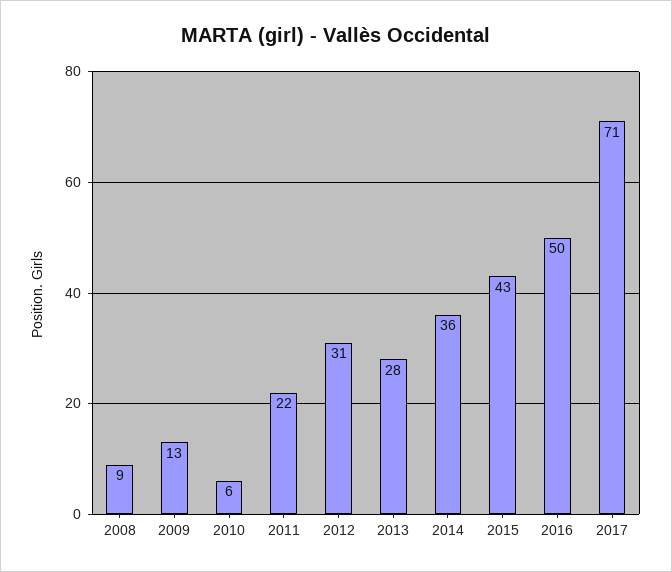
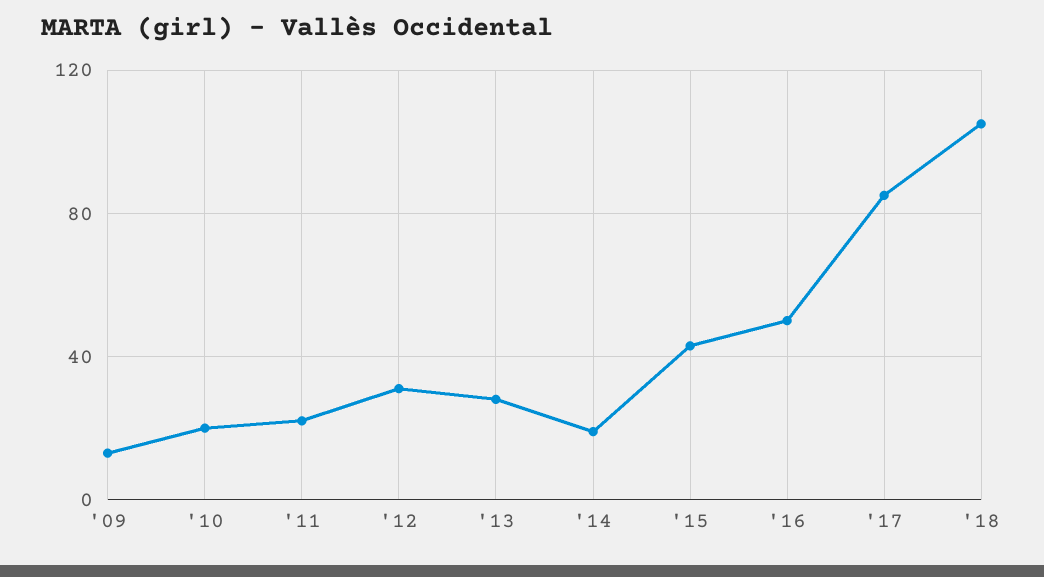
2008: 9 -> none
2010: 6 -> 20
2014: 36 -> 20
2017: 71 -> 85
'18: none -> 105

